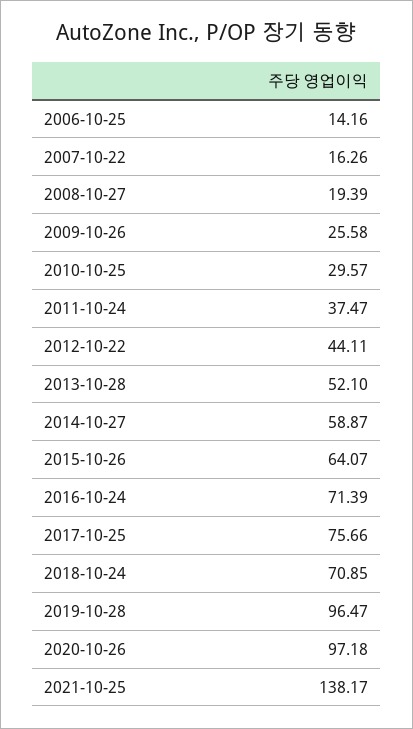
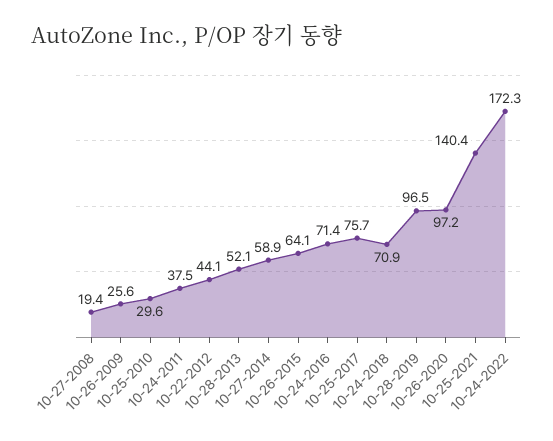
2006-10-25: 14.16 -> none
2007-10-22: 16.26 -> none
2021-10-25: 138.17 -> 140.4
10-24-2022: none -> 172.3

